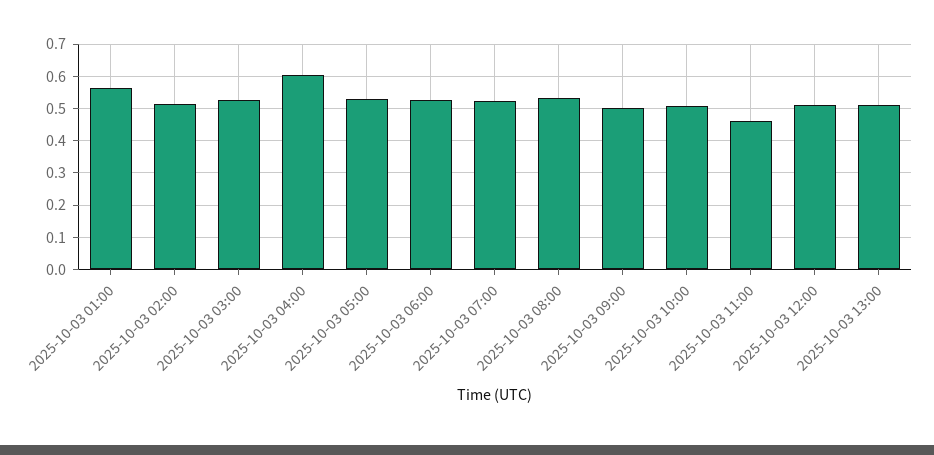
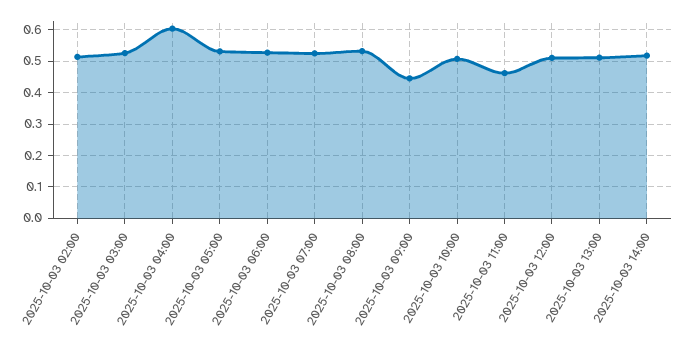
2025-10-03 01:00: 0.56 -> none
2025-10-03 09:00: 0.5 -> 0.44
2025-10-03 14:00: none -> 0.52

